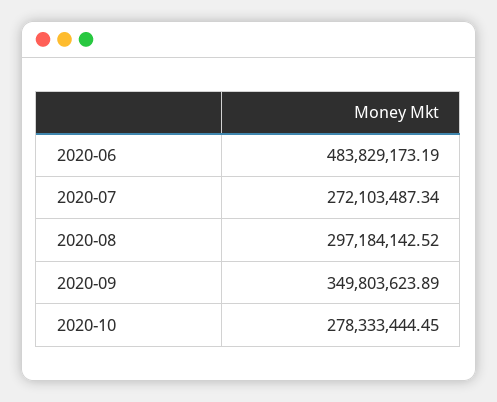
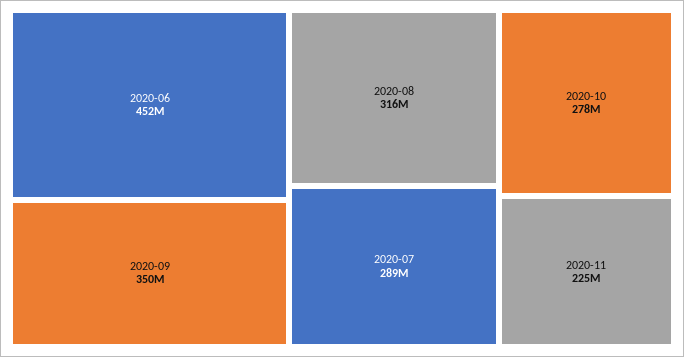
2020-06: 483829173.19 -> 452000000
2020-07: 272103487.34 -> 289000000
2020-08: 297184142.52 -> 316000000
2020-11: none -> 225000000

